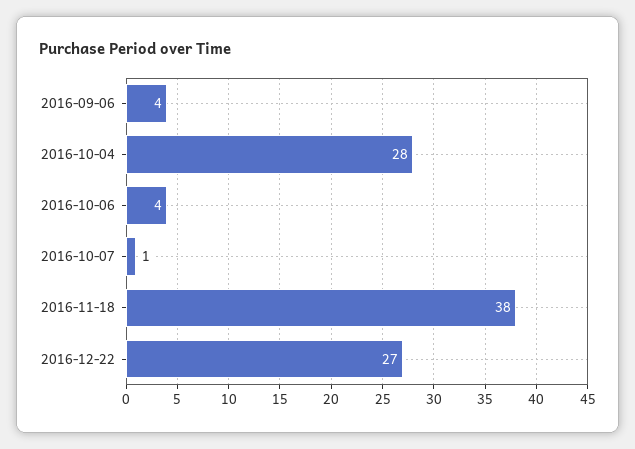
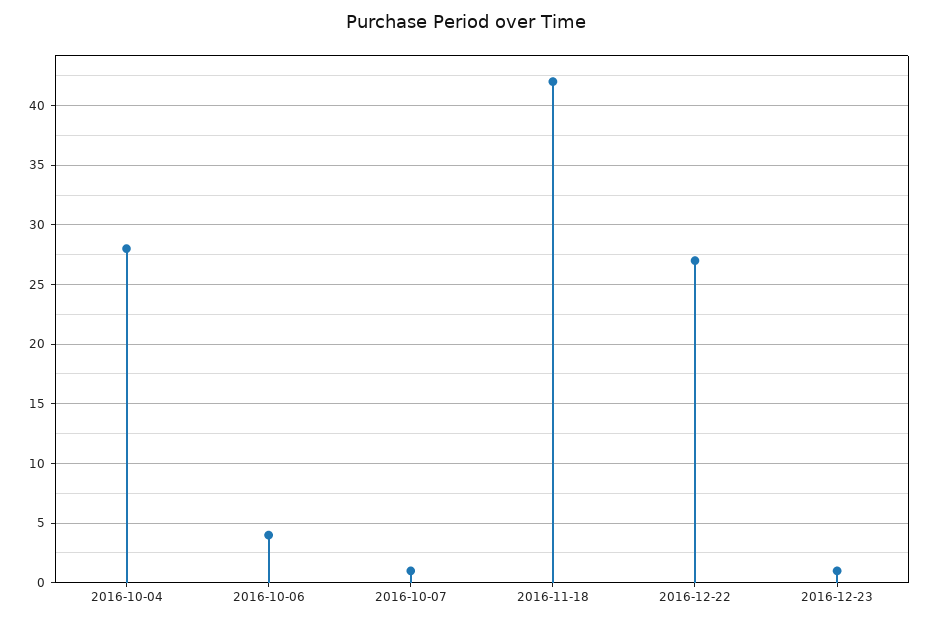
2016-09-06: 4 -> none
2016-11-18: 38 -> 42
2016-12-23: none -> 1

